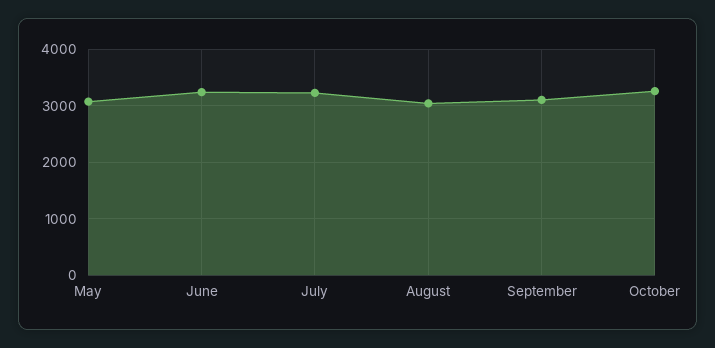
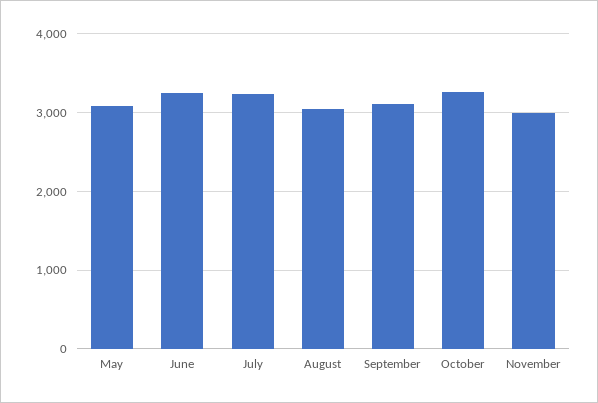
November: none -> 3000

